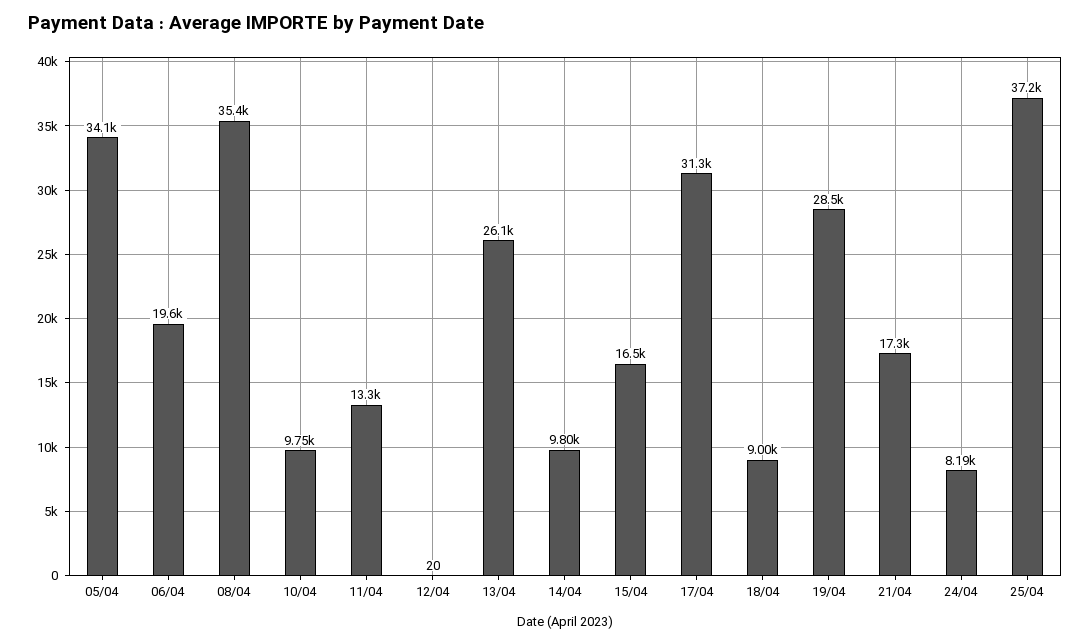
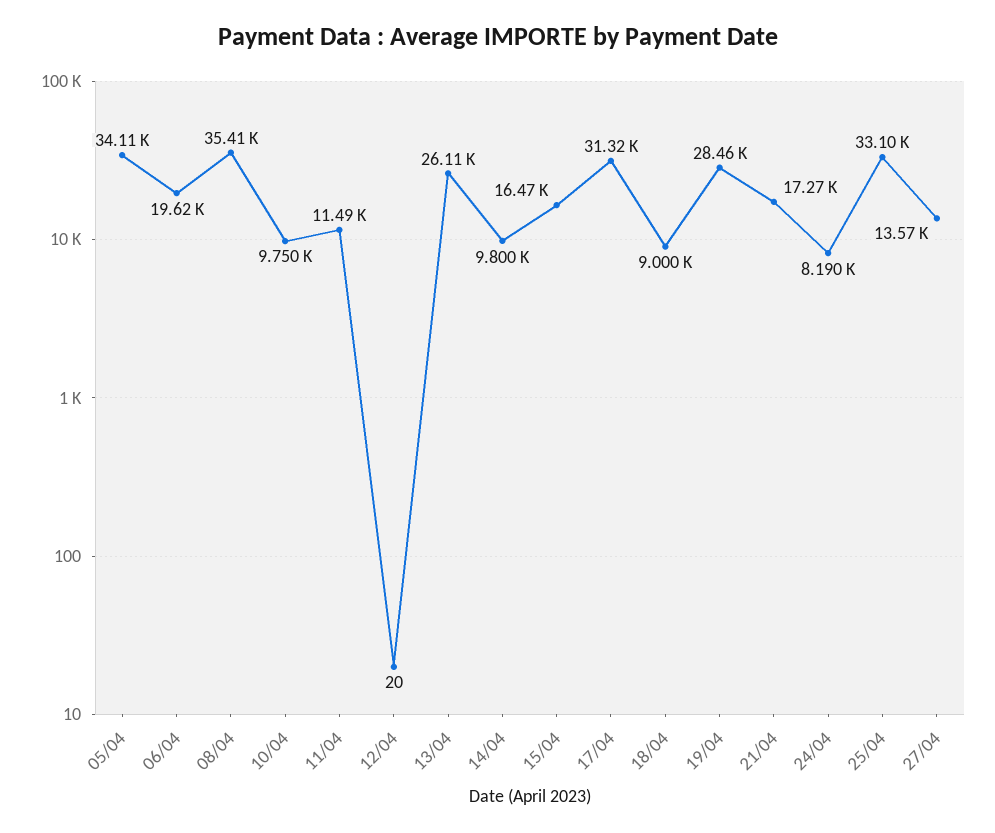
11/04: 13300 -> 11490
25/04: 37200 -> 33100
27/04: none -> 13570

